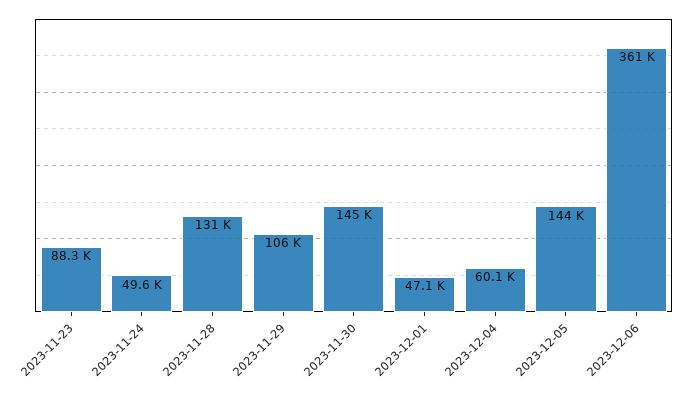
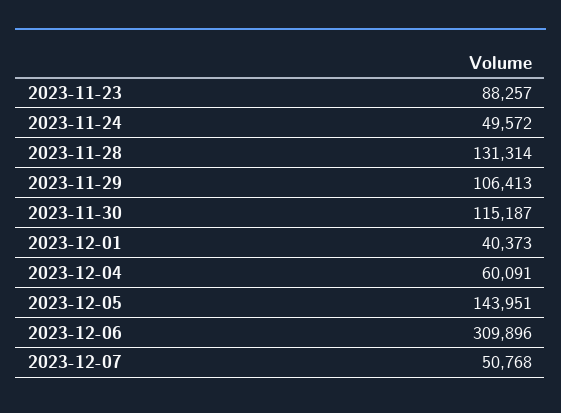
2023-11-30: 145000 -> 115187
2023-12-01: 47100 -> 40373
2023-12-06: 361000 -> 309896
2023-12-07: none -> 50768

